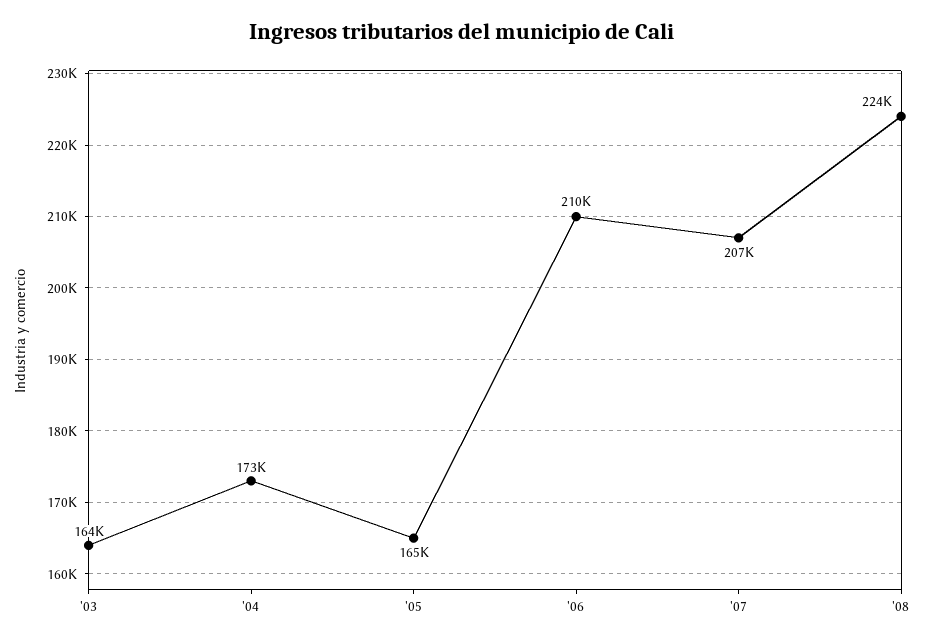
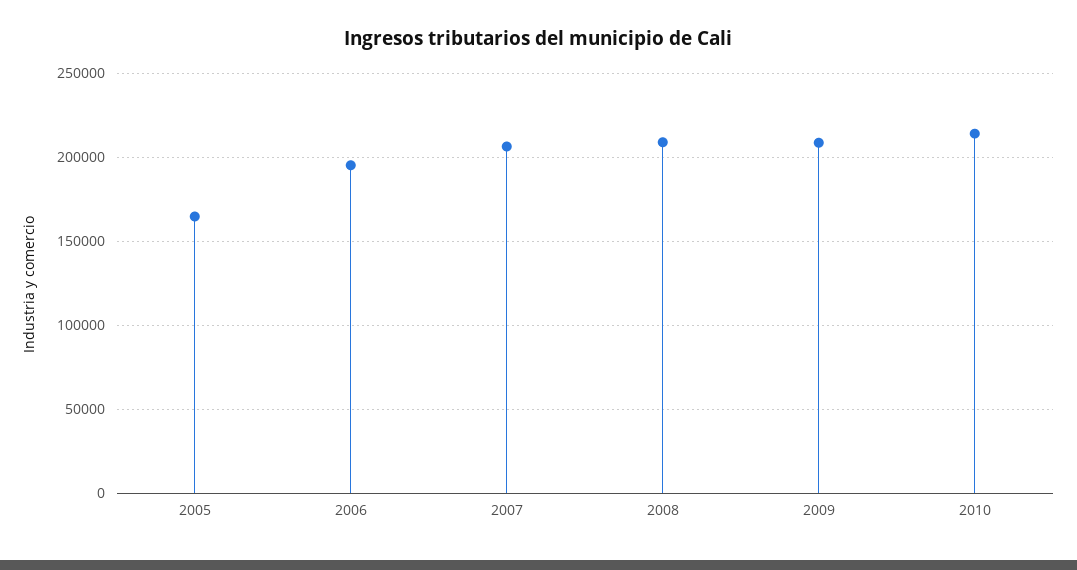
'03: 164000 -> none
'04: 173000 -> none
'06: 210000 -> 195000
'08: 224000 -> 210000
2009: none -> 210000
2010: none -> 215000

